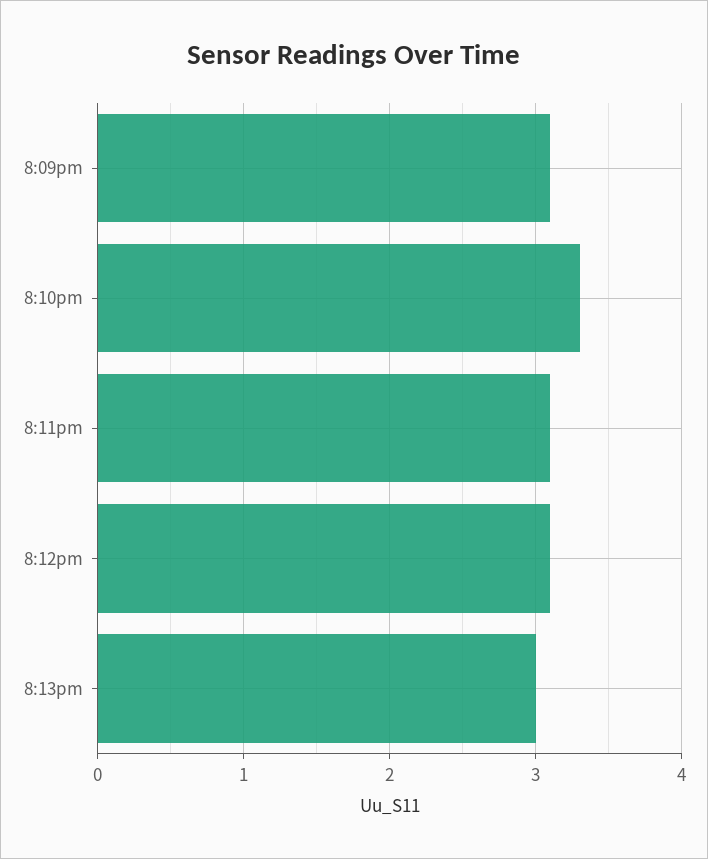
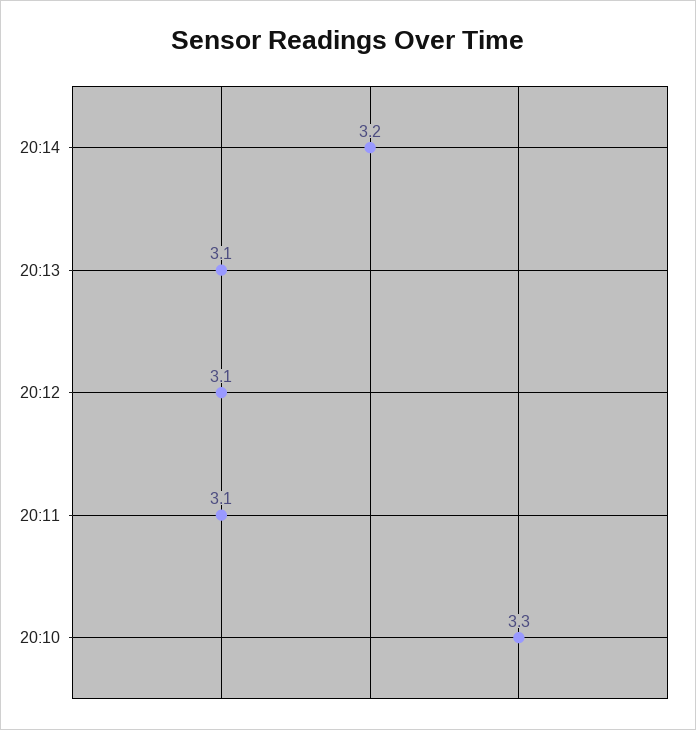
8:09pm: 3.1 -> none
8:13pm: 3 -> 3.1
20:14: none -> 3.2

